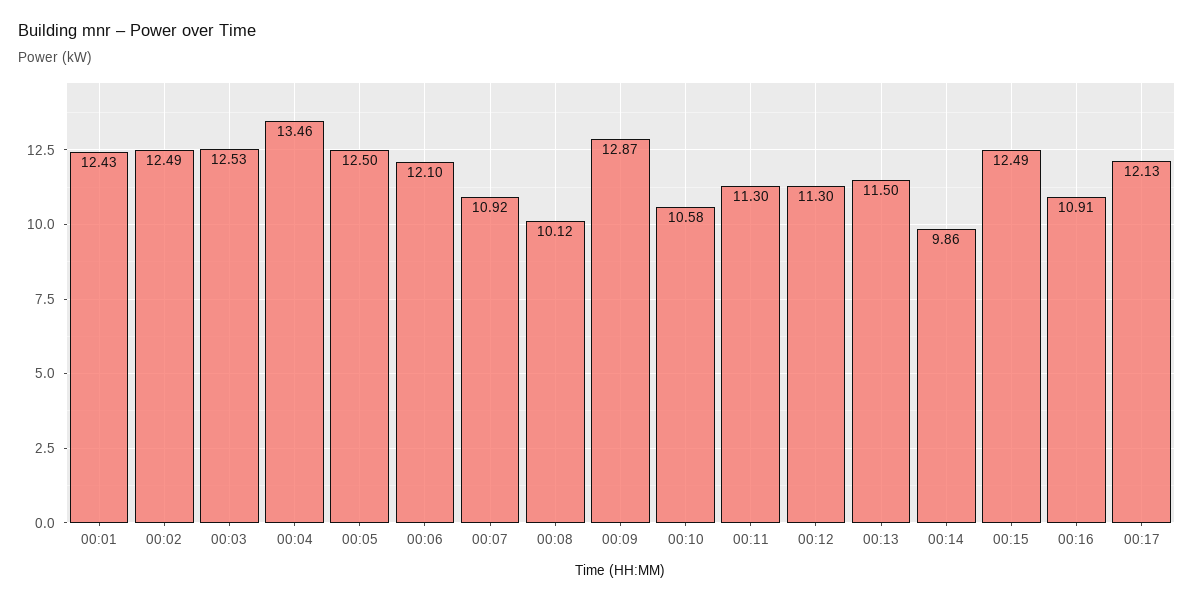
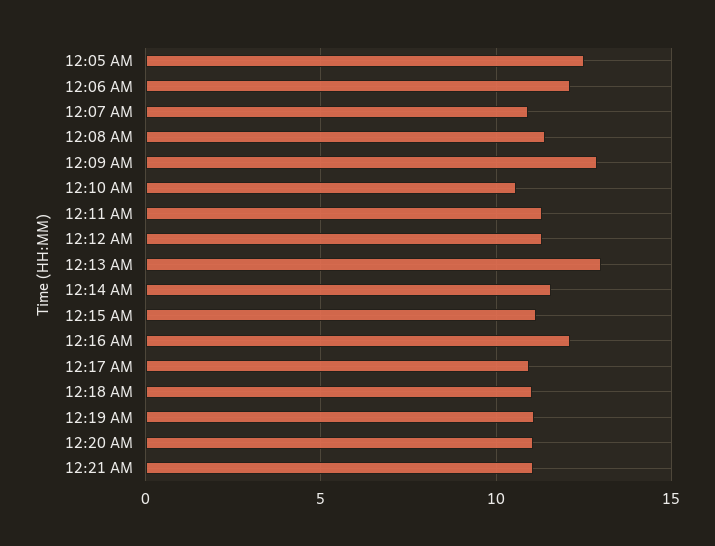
00:01: 12.43 -> none
00:02: 12.49 -> none
00:03: 12.53 -> none
00:04: 13.46 -> none
00:08: 10.12 -> 11.5
00:13: 11.5 -> 13
00:14: 9.86 -> 11.5
00:15: 12.49 -> 11
00:16: 10.91 -> 12
00:17: 12.13 -> 11
12:18 AM: none -> 11
12:19 AM: none -> 11
12:20 AM: none -> 11
12:21 AM: none -> 11

